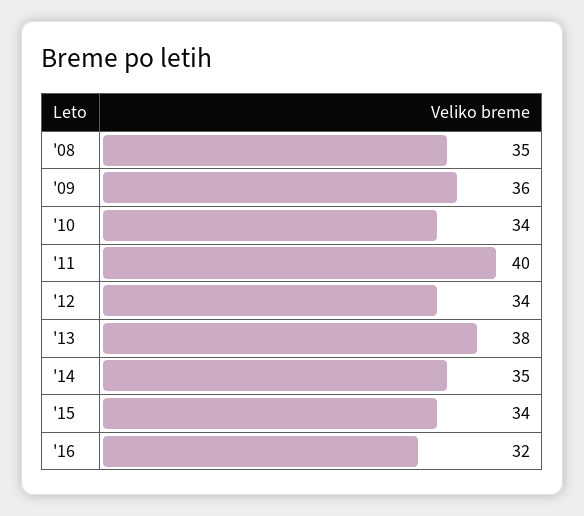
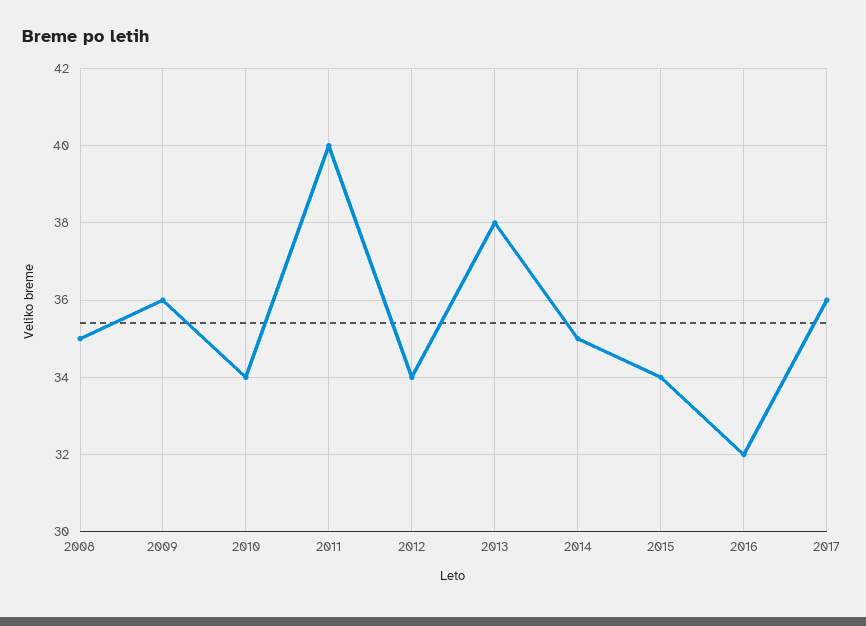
2017: none -> 36

